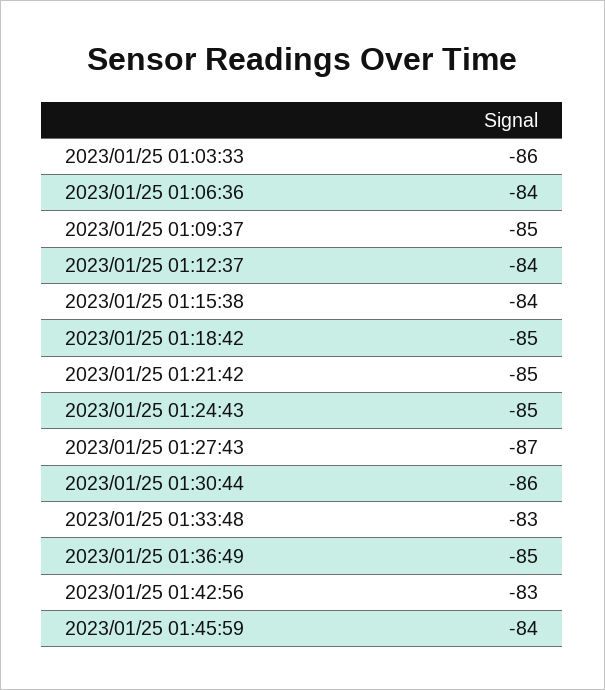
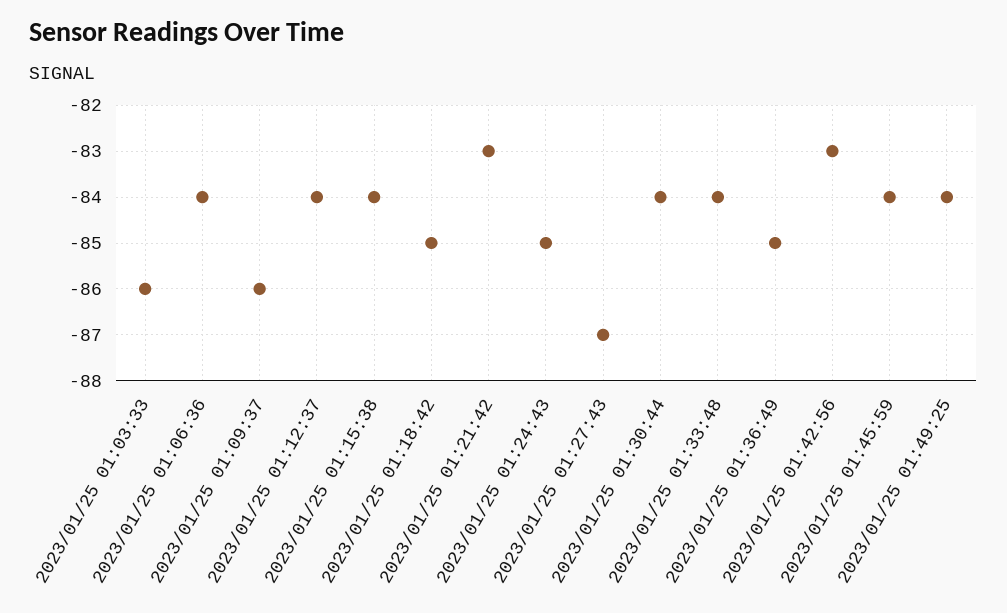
2023/01/25 01:09:37: -85 -> -86
2023/01/25 01:21:42: -85 -> -83
2023/01/25 01:30:44: -86 -> -84
2023/01/25 01:33:48: -83 -> -84
2023/01/25 01:49:25: none -> -84

